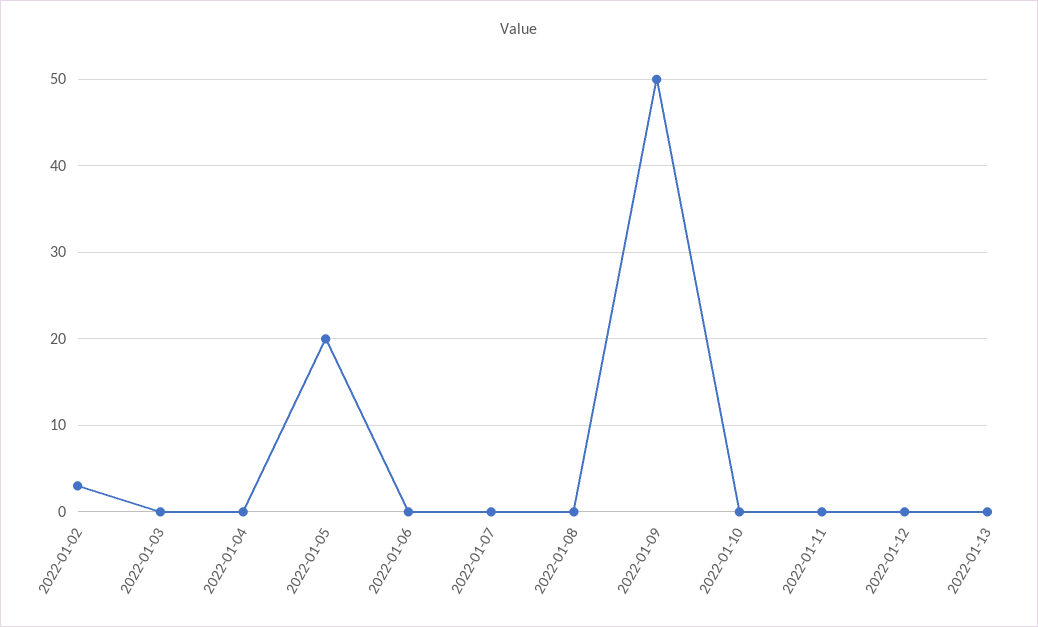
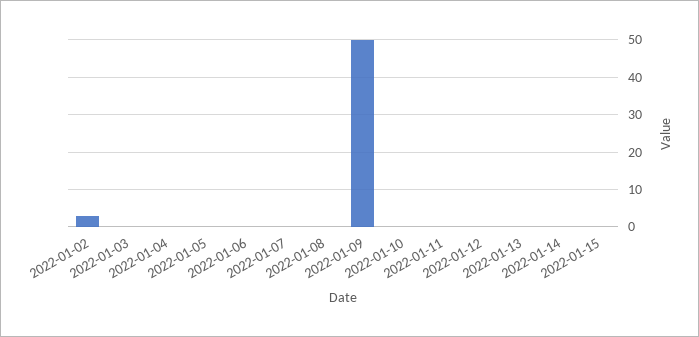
2022-01-05: 20 -> 0
2022-01-14: none -> 0
2022-01-15: none -> 0

